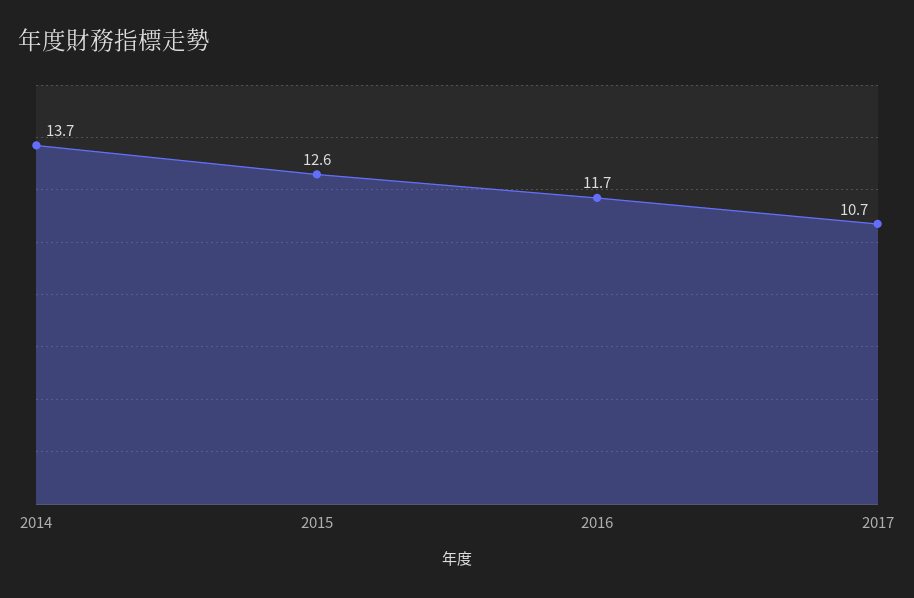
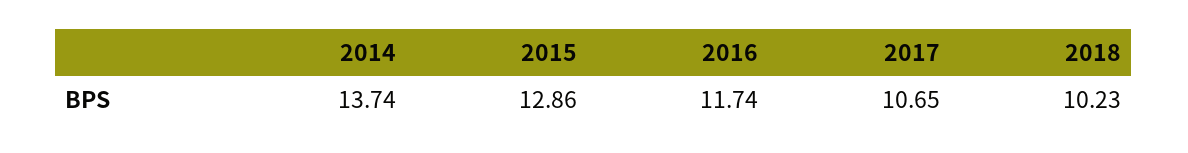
2015: 12.6 -> 12.86
2018: none -> 10.23

